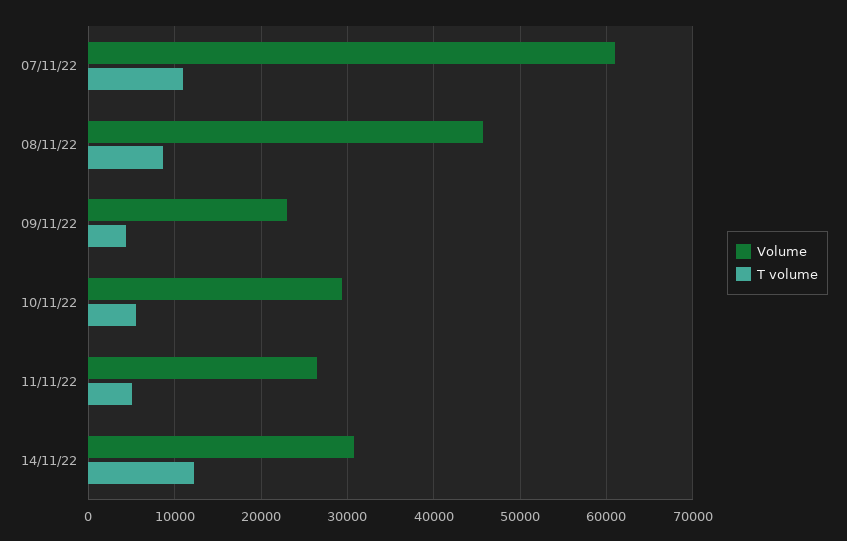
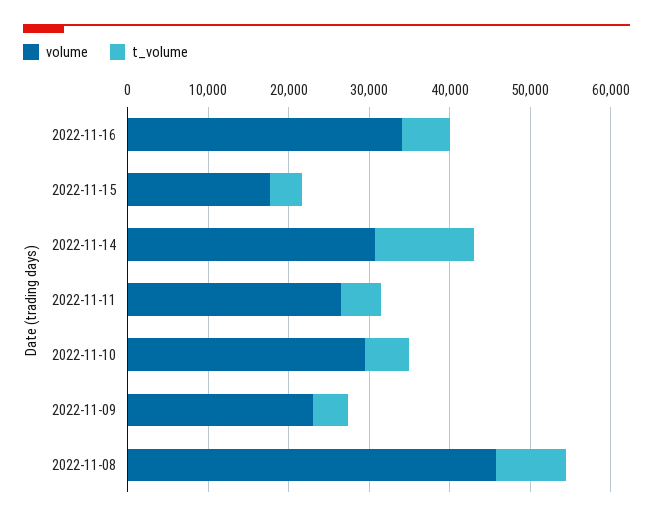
Volume, 07/11/22: 61000 -> none
T volume, 07/11/22: 11000 -> none
Volume, 2022-11-16: none -> 34000
T volume, 2022-11-16: none -> 6000
Volume, 2022-11-15: none -> 18000
T volume, 2022-11-15: none -> 4000

